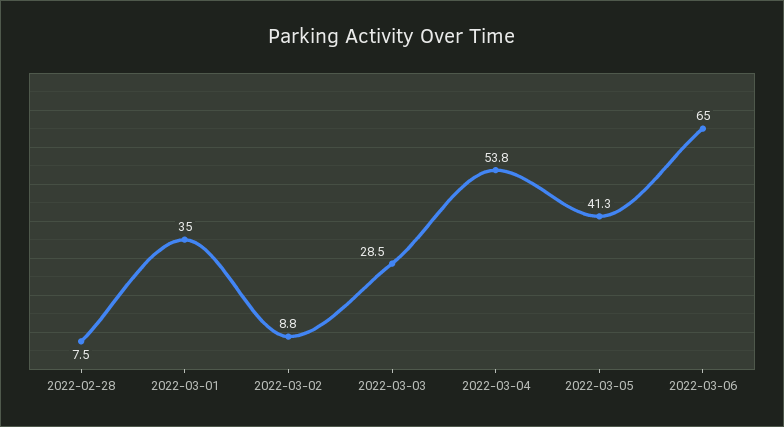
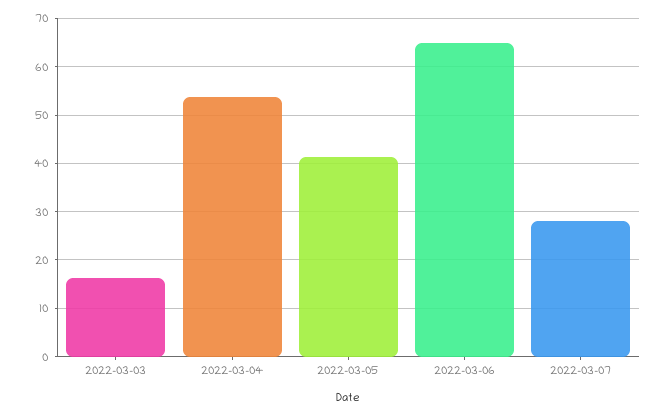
2022-02-28: 7.5 -> none
2022-03-01: 35 -> none
2022-03-02: 8.8 -> none
2022-03-03: 28.5 -> 16
2022-03-07: none -> 28

